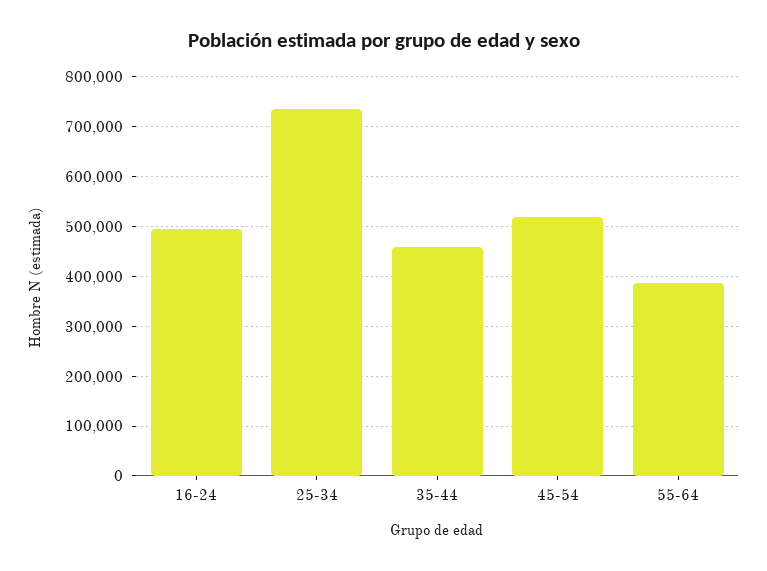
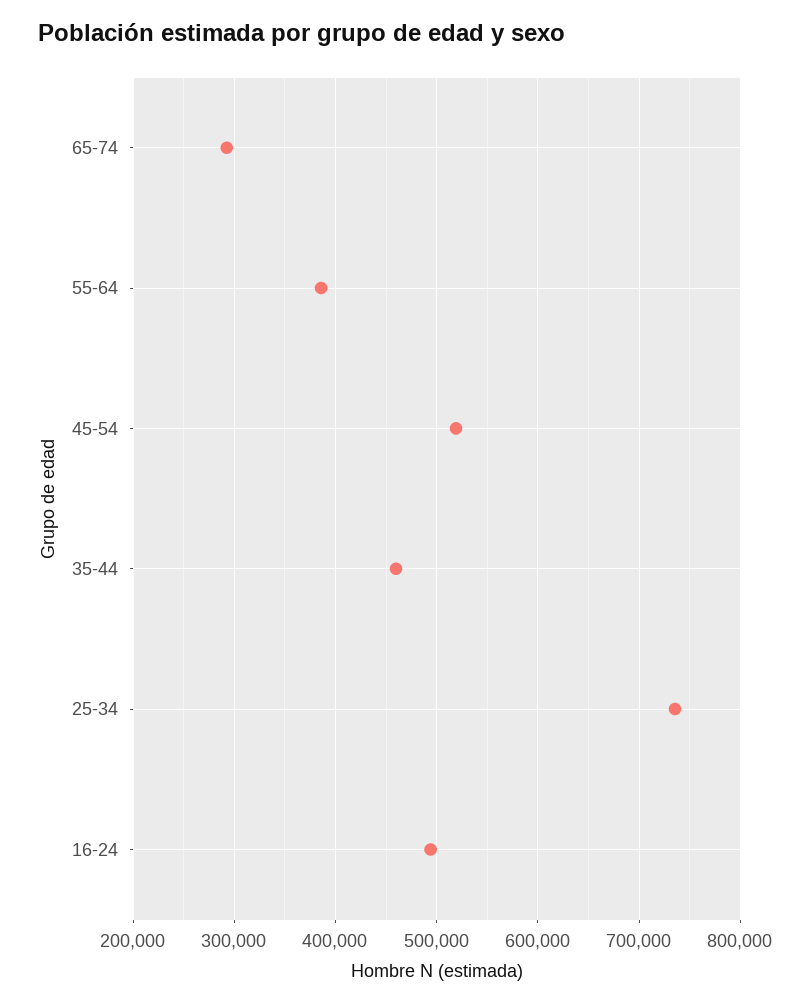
65-74: none -> 290000

